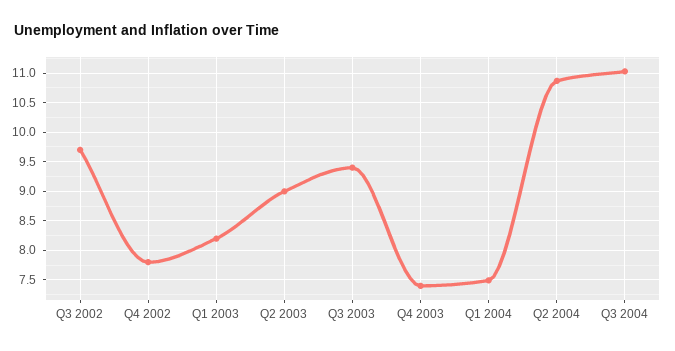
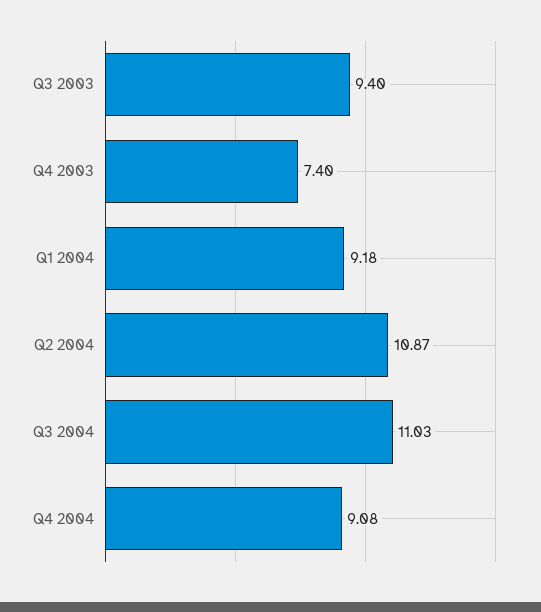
Q3 2002: 9.75 -> none
Q4 2002: 7.75 -> none
Q1 2003: 8.25 -> none
Q2 2003: 9 -> none
Q1 2004: 7.5 -> 9.18
Q4 2004: none -> 9.08

